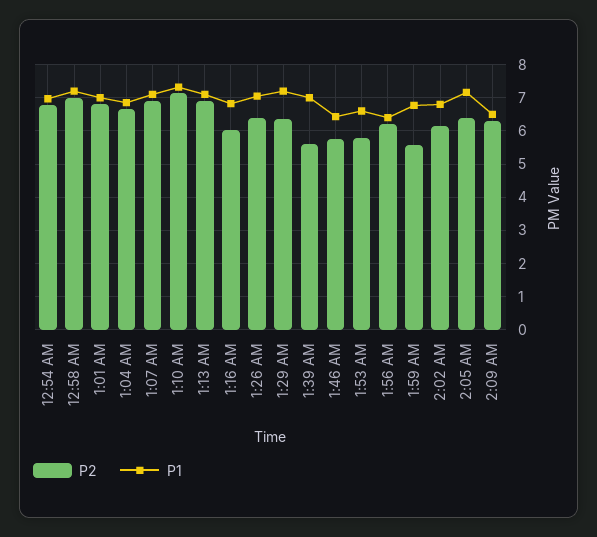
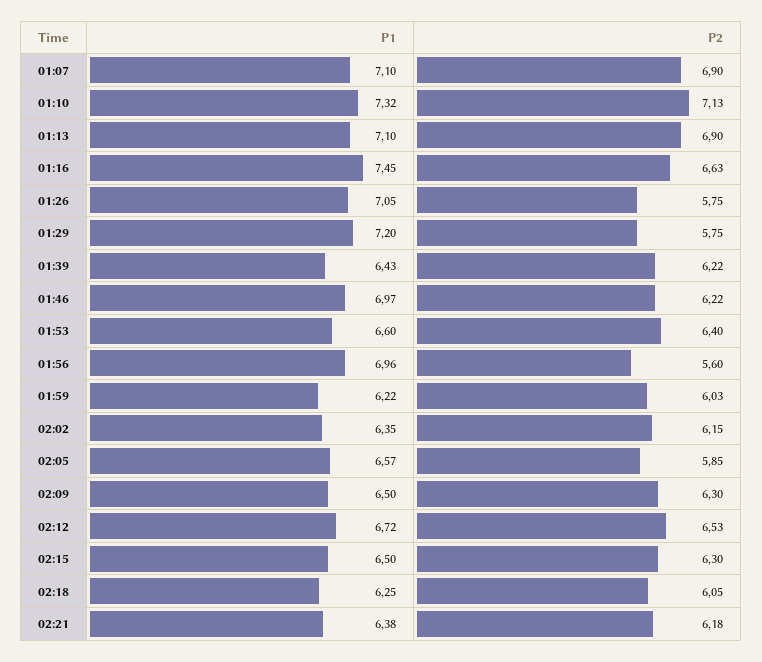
P2, 12:54 AM: 6.8 -> none
P1, 12:54 AM: 7 -> none
P2, 12:58 AM: 7 -> none
P1, 12:58 AM: 7.2 -> none
P2, 1:01 AM: 6.8 -> none
P1, 1:01 AM: 7 -> none
P2, 1:04 AM: 6.6 -> none
P1, 1:04 AM: 6.8 -> none
P2, 1:16 AM: 6 -> 6.63
P1, 1:16 AM: 6.8 -> 7.45
P2, 1:26 AM: 6.4 -> 5.75
P2, 1:29 AM: 6.4 -> 5.75
P2, 1:39 AM: 5.6 -> 6.22
P1, 1:39 AM: 7 -> 6.43
P2, 1:46 AM: 5.8 -> 6.22
P1, 1:46 AM: 6.4 -> 6.97
P2, 1:53 AM: 5.8 -> 6.4
P2, 1:56 AM: 6.2 -> 5.6
P1, 1:56 AM: 6.4 -> 6.96
P2, 1:59 AM: 5.6 -> 6.03
P1, 1:59 AM: 6.8 -> 6.22
P1, 2:02 AM: 6.8 -> 6.35
P2, 2:05 AM: 6.4 -> 5.85
P1, 2:05 AM: 7.2 -> 6.57
P1, 02:12: none -> 6.72
P2, 02:12: none -> 6.53
P1, 02:15: none -> 6.5
P2, 02:15: none -> 6.3
P1, 02:18: none -> 6.25
P2, 02:18: none -> 6.05
P1, 02:21: none -> 6.38
P2, 02:21: none -> 6.18

